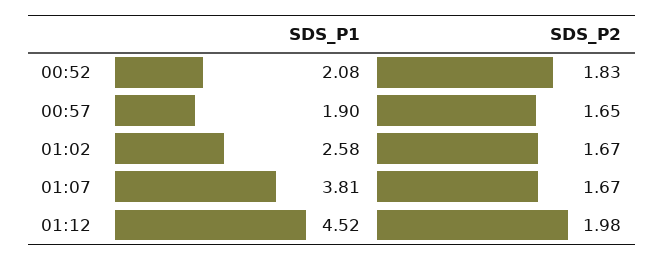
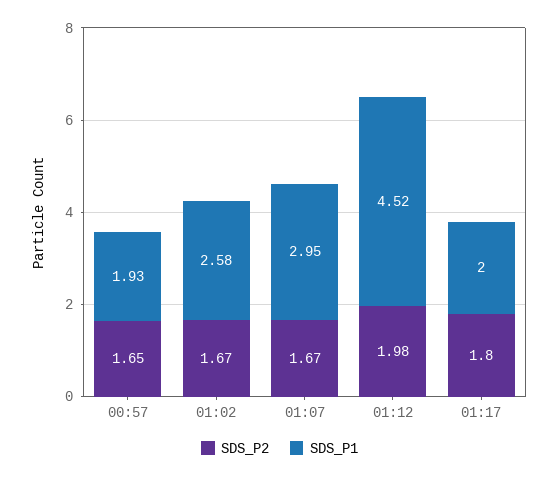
SDS_P1, 00:52: 2.08 -> none
SDS_P2, 00:52: 1.83 -> none
SDS_P1, 00:57: 1.9 -> 1.93
SDS_P1, 01:07: 3.81 -> 2.95
SDS_P2, 01:17: none -> 1.8
SDS_P1, 01:17: none -> 2

